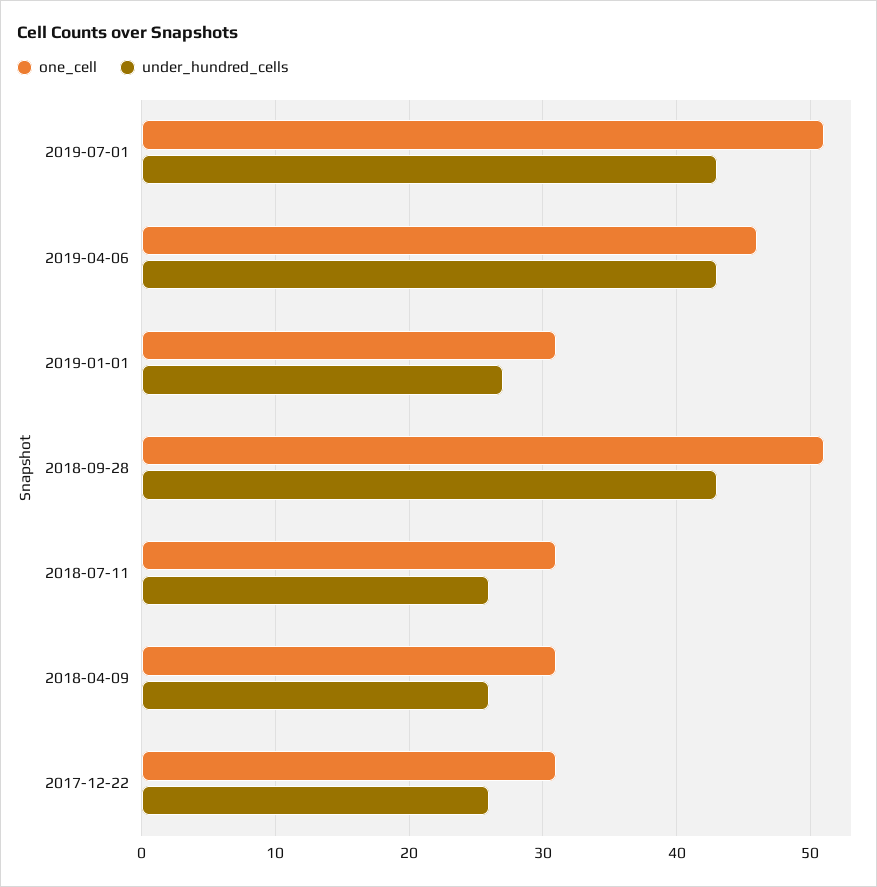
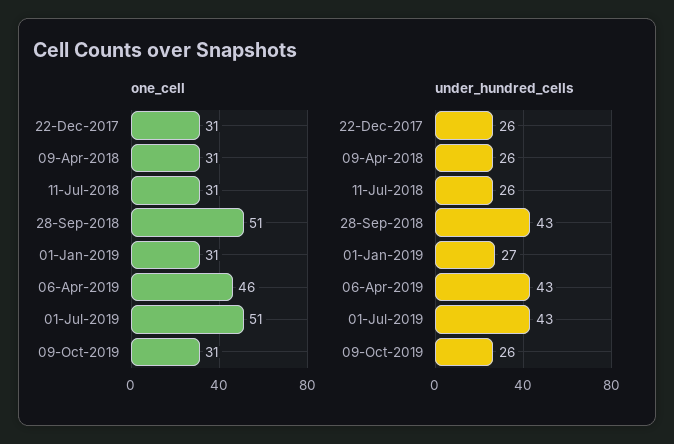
one_cell, 09-Oct-2019: none -> 31
under_hundred_cells, 09-Oct-2019: none -> 26

